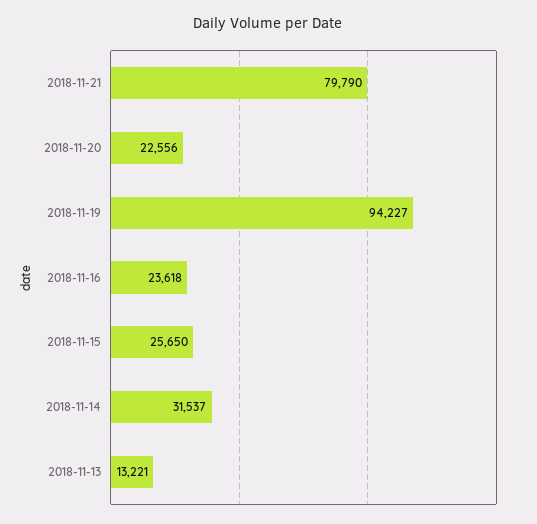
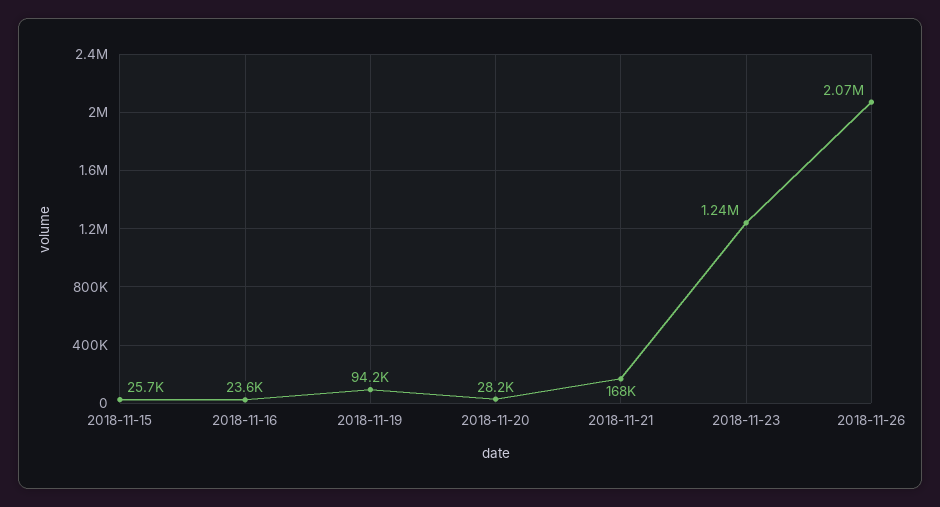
2018-11-21: 79790 -> 168000
2018-11-20: 22556 -> 28200
2018-11-14: 31537 -> none
2018-11-13: 13221 -> none
2018-11-23: none -> 1240000
2018-11-26: none -> 2070000

